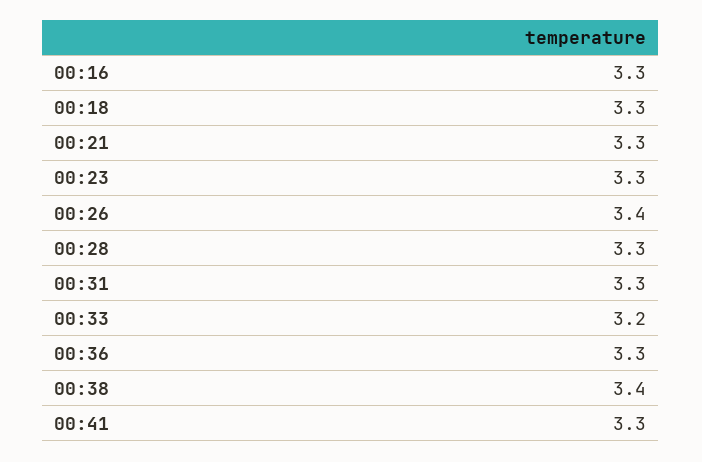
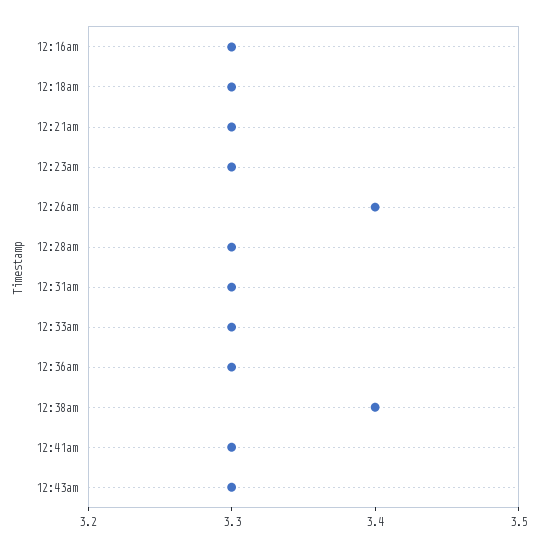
00:33: 3.2 -> 3.3
12:43am: none -> 3.3

